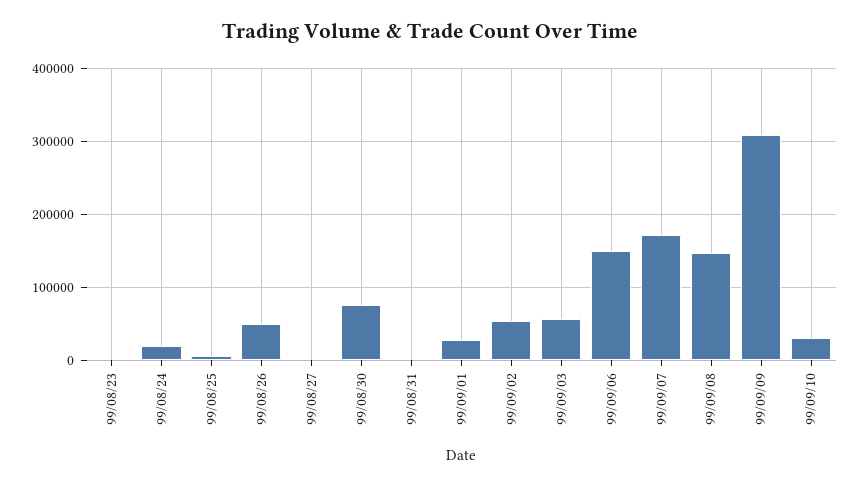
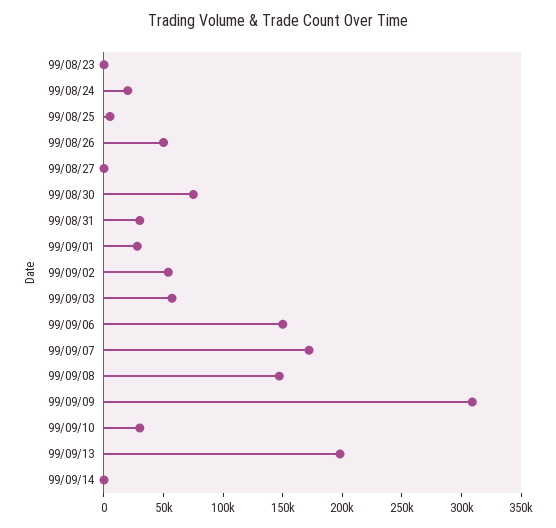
99/08/31: 0 -> 30000
99/09/13: none -> 200000
99/09/14: none -> 0

